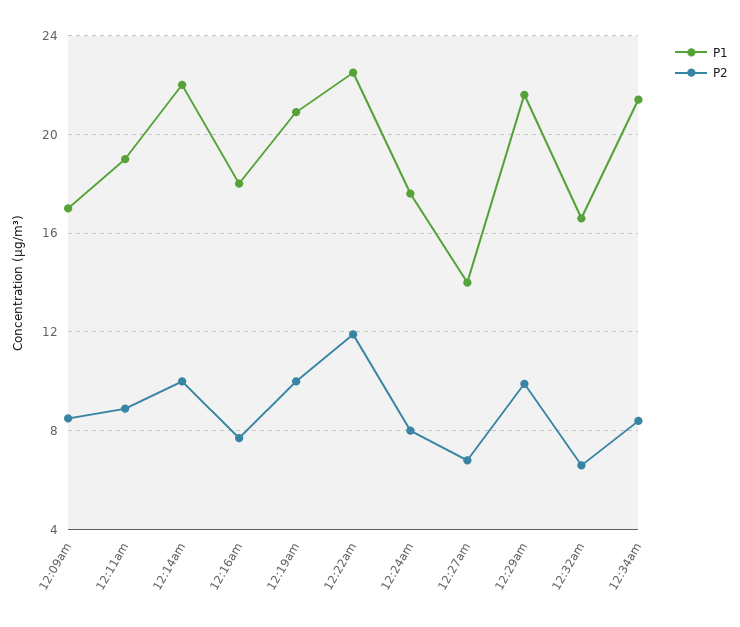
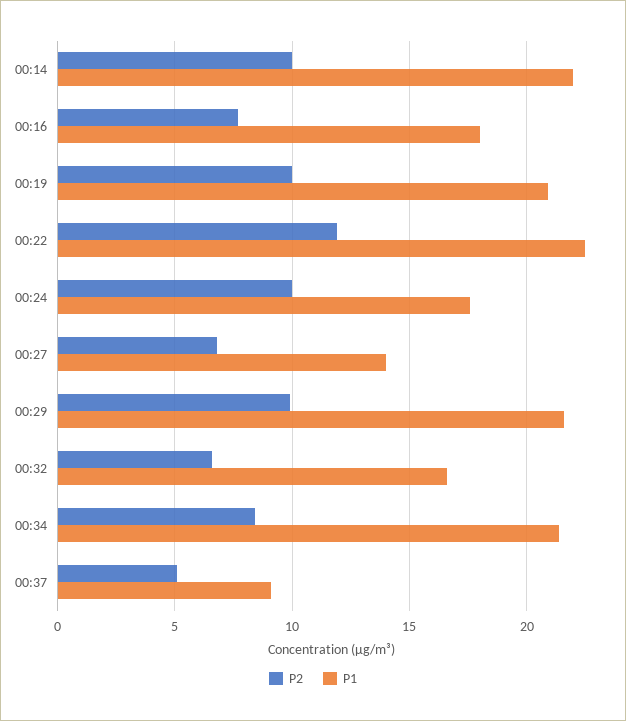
P1, 12:09am: 17 -> none
P2, 12:09am: 8.5 -> none
P1, 12:11am: 19 -> none
P2, 12:11am: 9 -> none
P2, 12:24am: 8 -> 10
P2, 00:37: none -> 5
P1, 00:37: none -> 9

